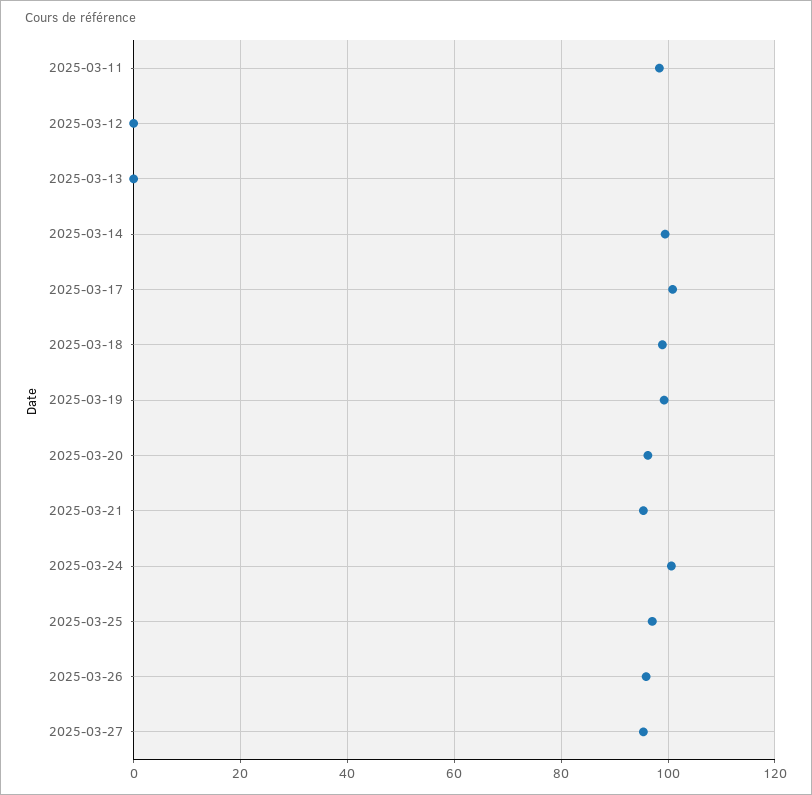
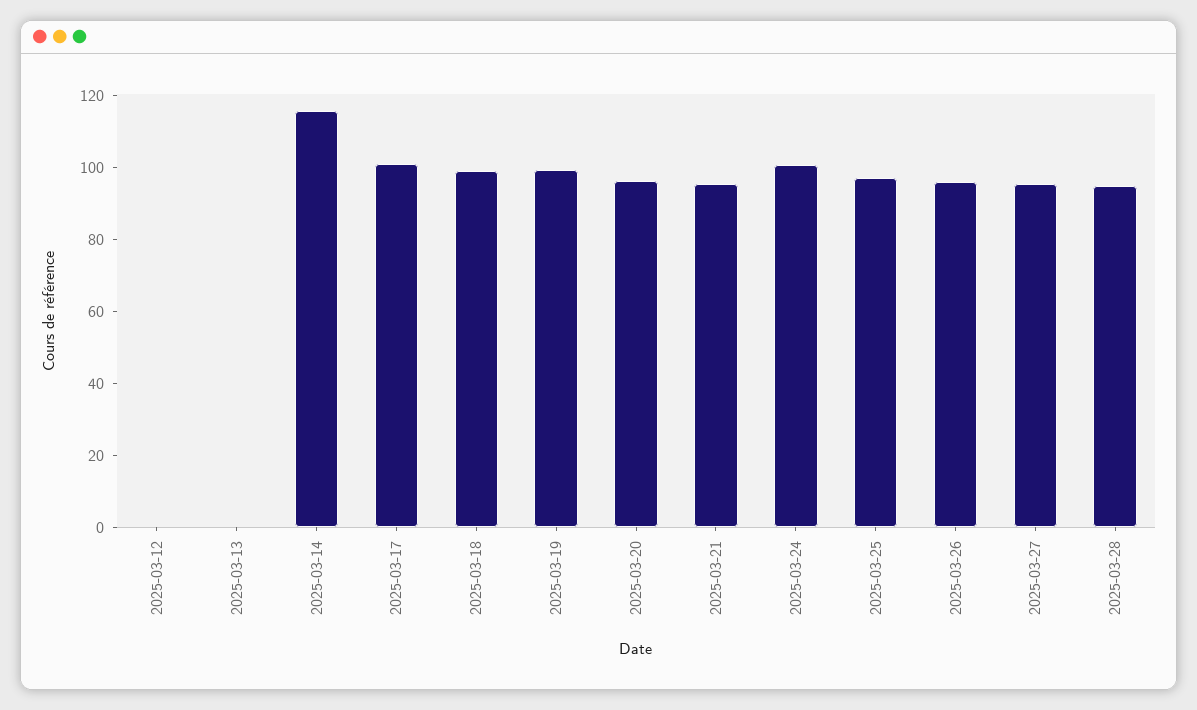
2025-03-11: 98 -> none
2025-03-14: 100 -> 115
2025-03-28: none -> 95

